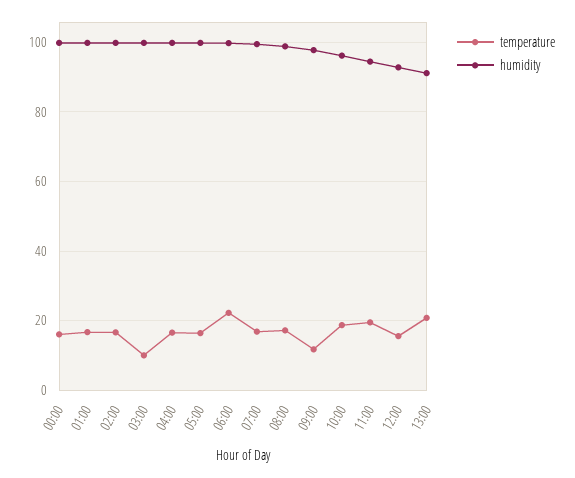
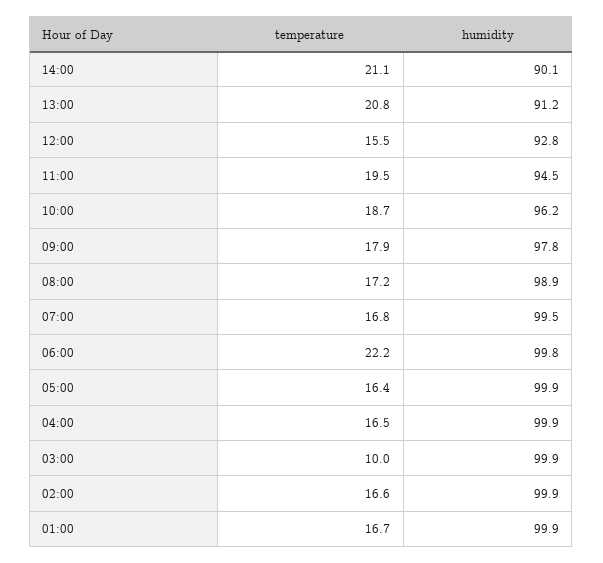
temperature, 00:00: 16 -> none
humidity, 00:00: 100 -> none
temperature, 09:00: 12 -> 17.9
temperature, 14:00: none -> 21.1
humidity, 14:00: none -> 90.1

